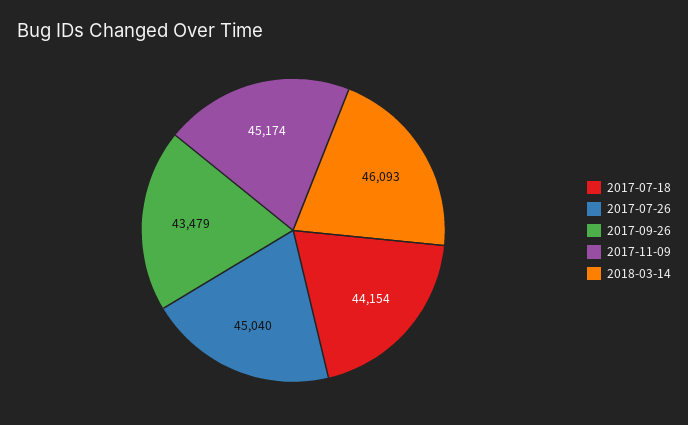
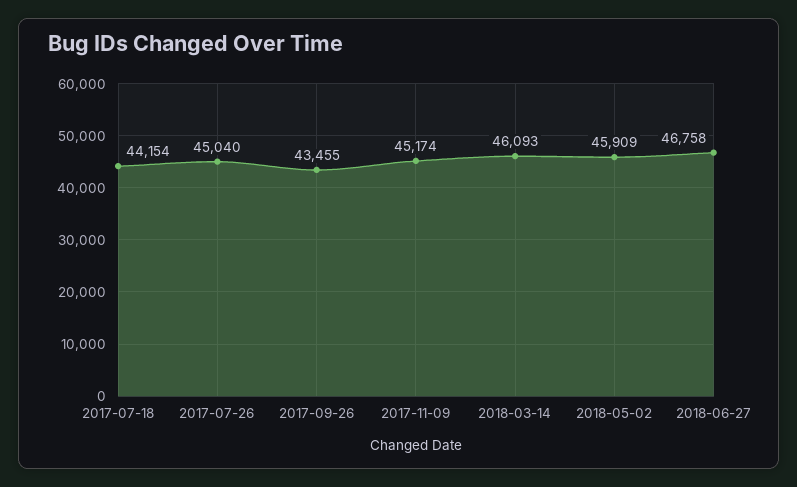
2017-09-26: 43479 -> 43455
2018-05-02: none -> 45909
2018-06-27: none -> 46758

